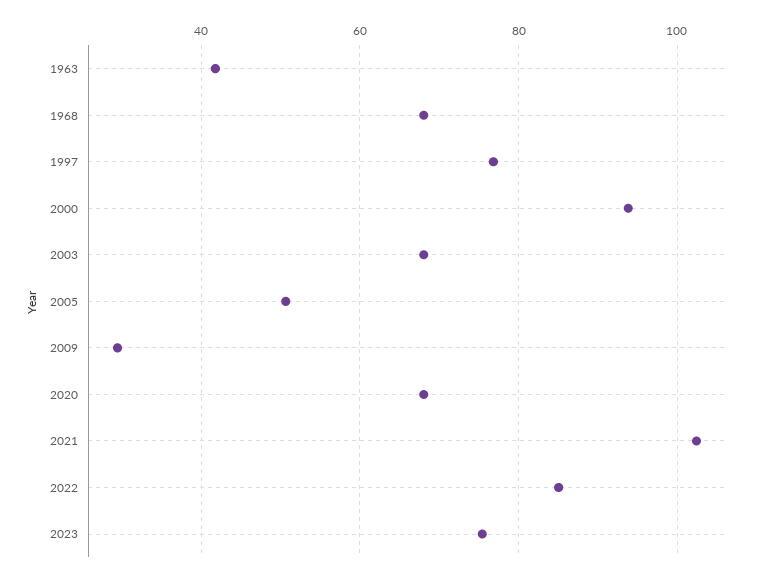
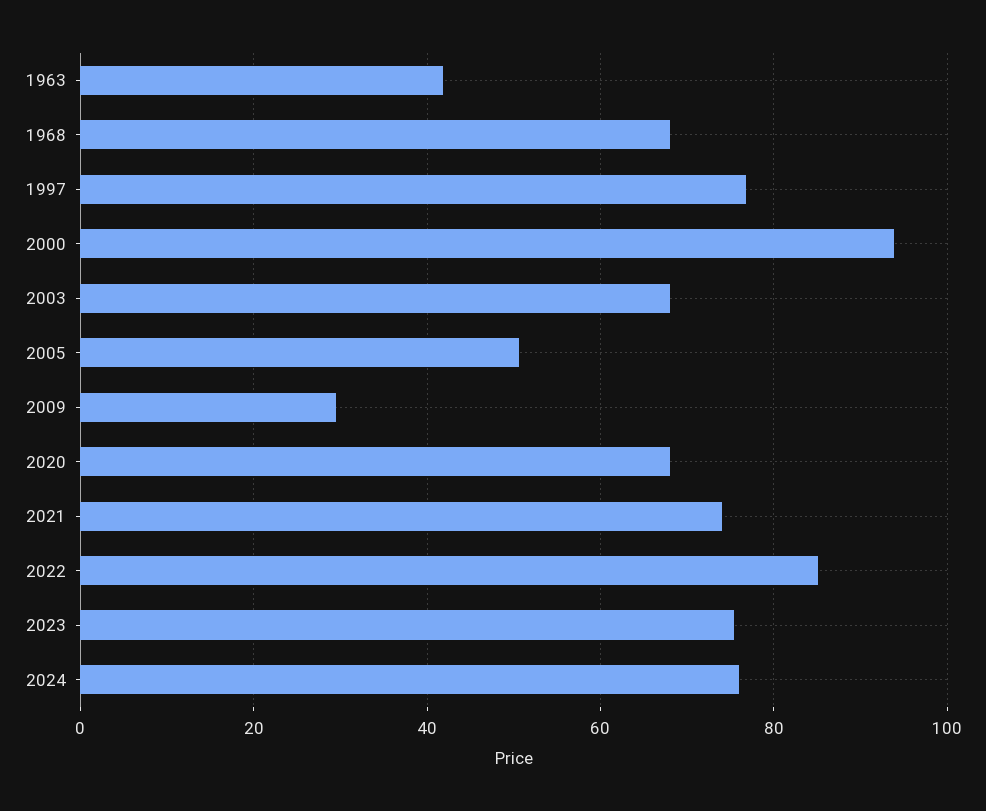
2021: 102 -> 74
2024: none -> 76

